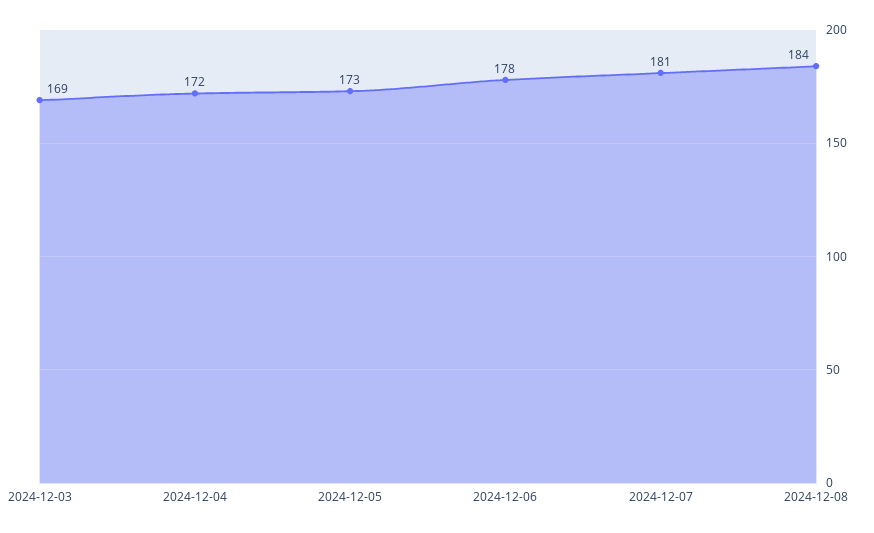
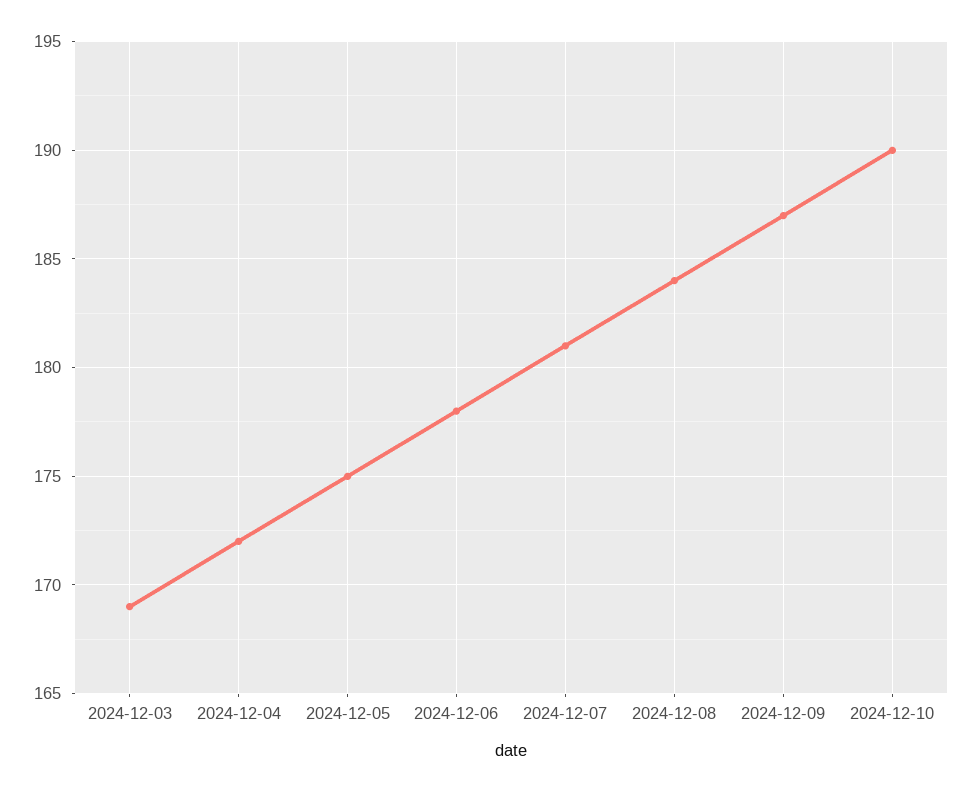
2024-12-05: 173 -> 175
2024-12-09: none -> 187
2024-12-10: none -> 190

